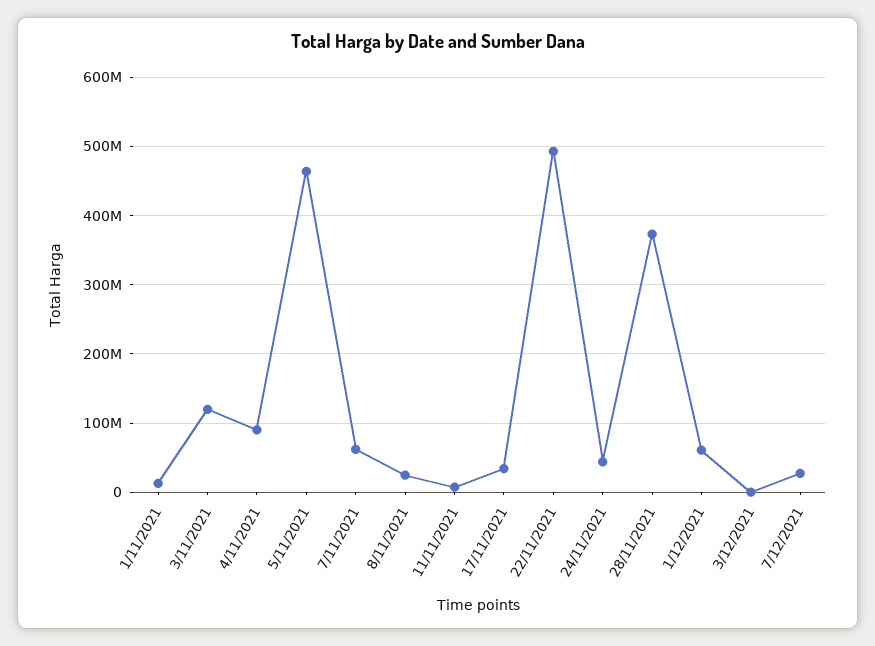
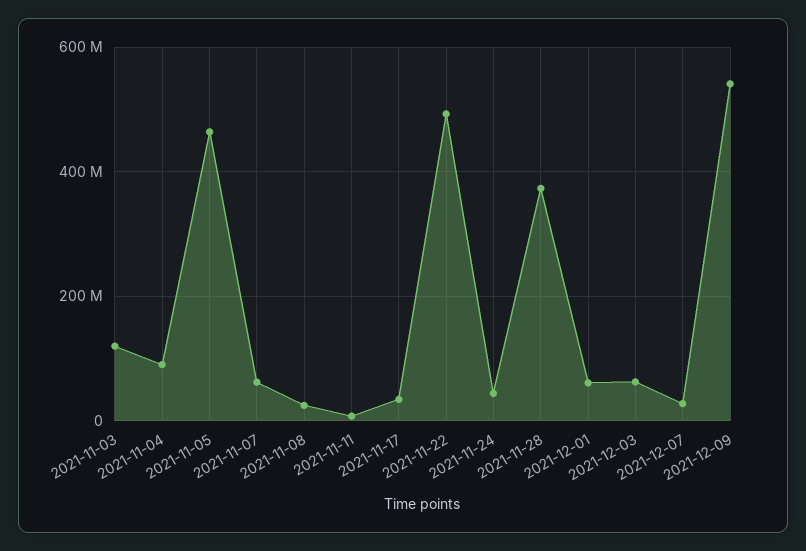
1/11/2021: 10000000 -> none
3/12/2021: 0 -> 60000000
2021-12-09: none -> 540000000

